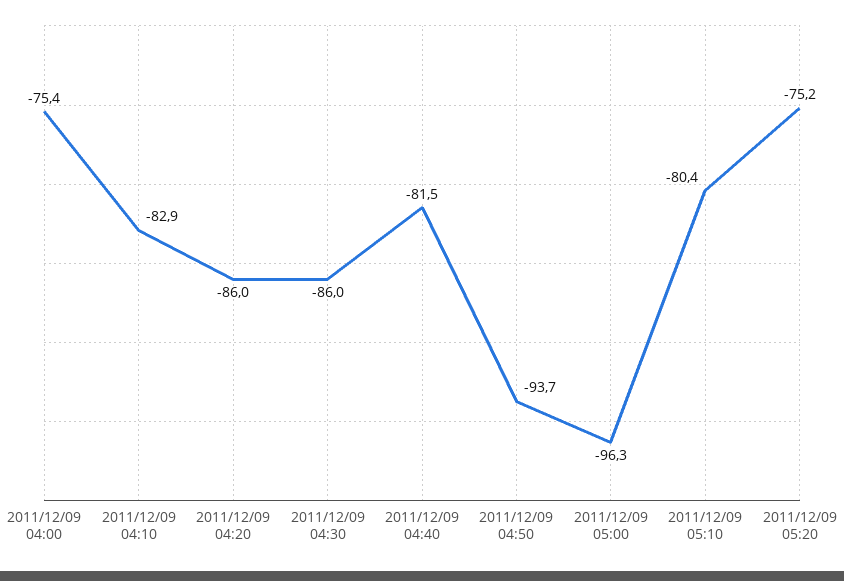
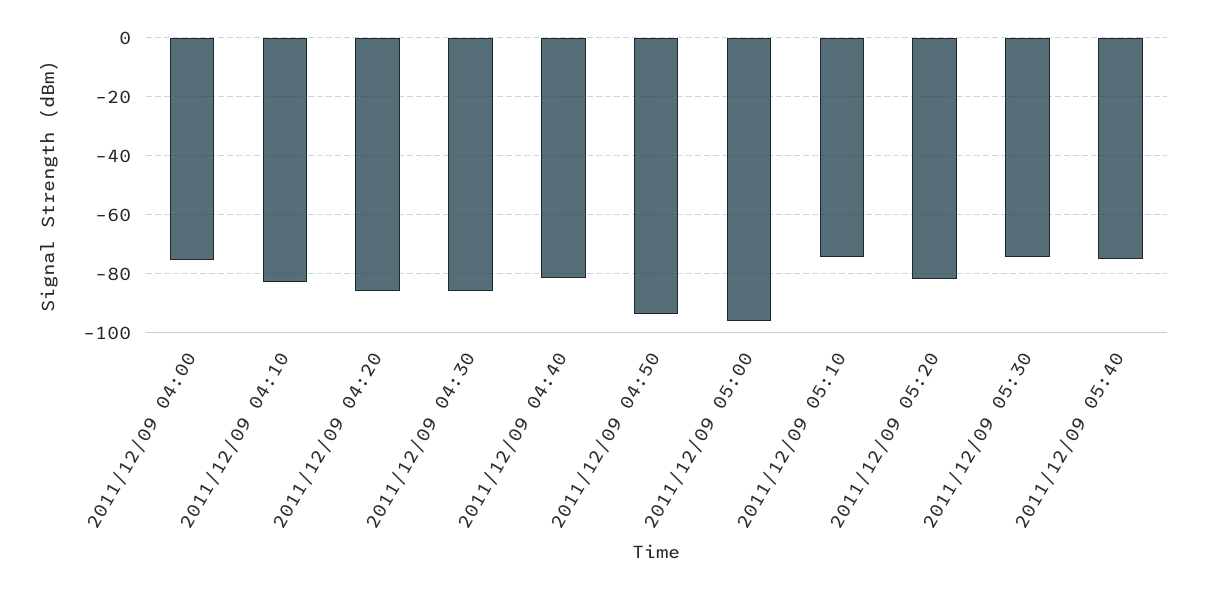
2011/12/09 05:10: -80.4 -> -75
2011/12/09 05:20: -75.2 -> -82.5
2011/12/09 05:30: none -> -75
2011/12/09 05:40: none -> -75

